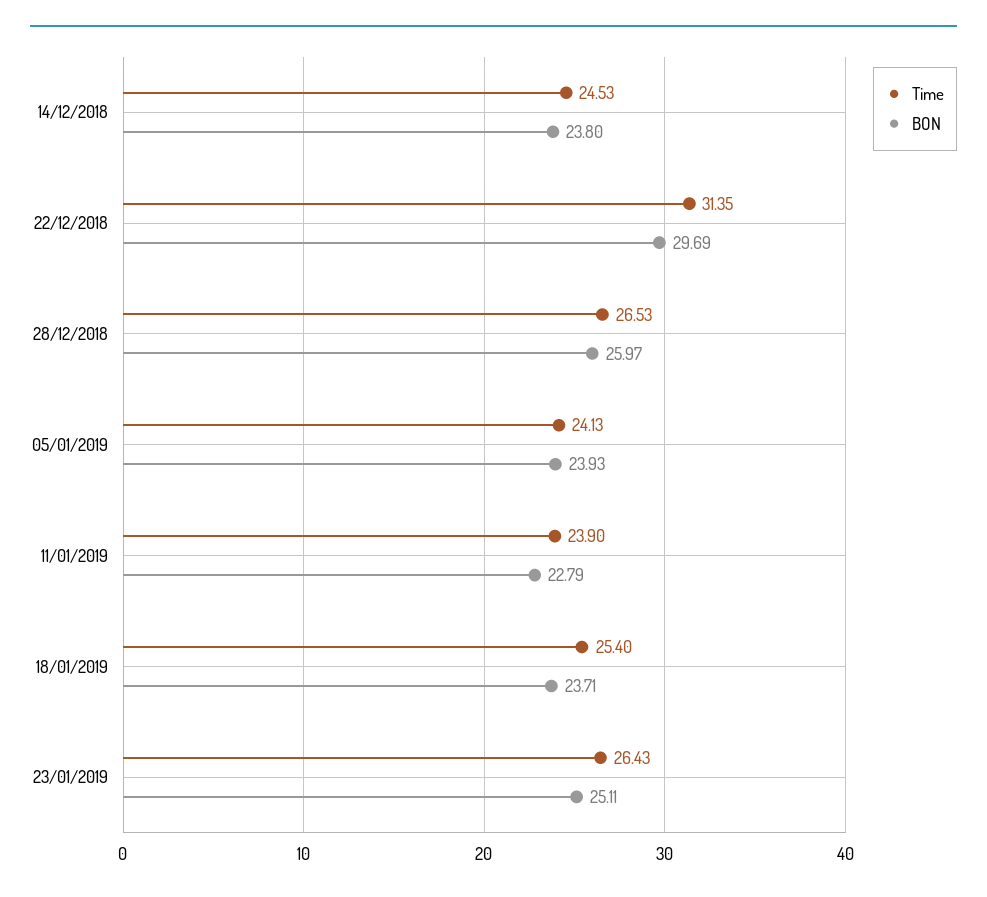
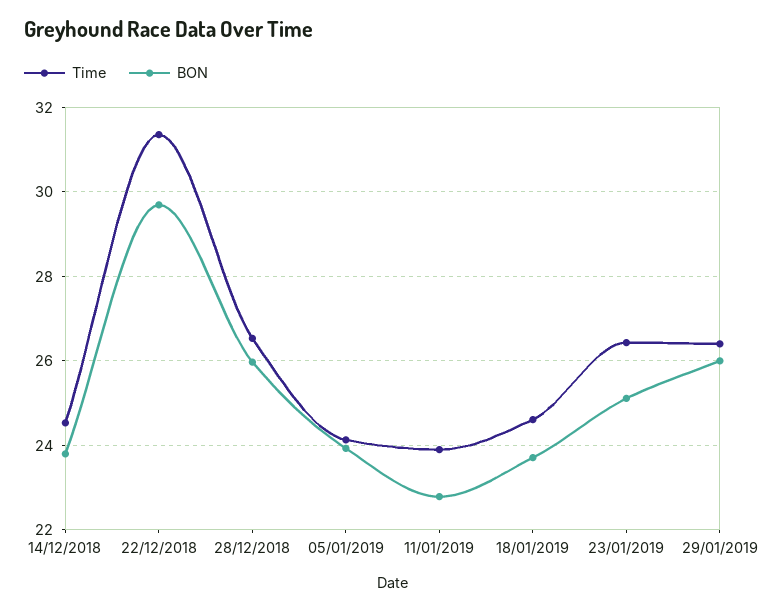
Time, 18/01/2019: 25.4 -> 24.6
Time, 29/01/2019: none -> 26.4
BON, 29/01/2019: none -> 26

